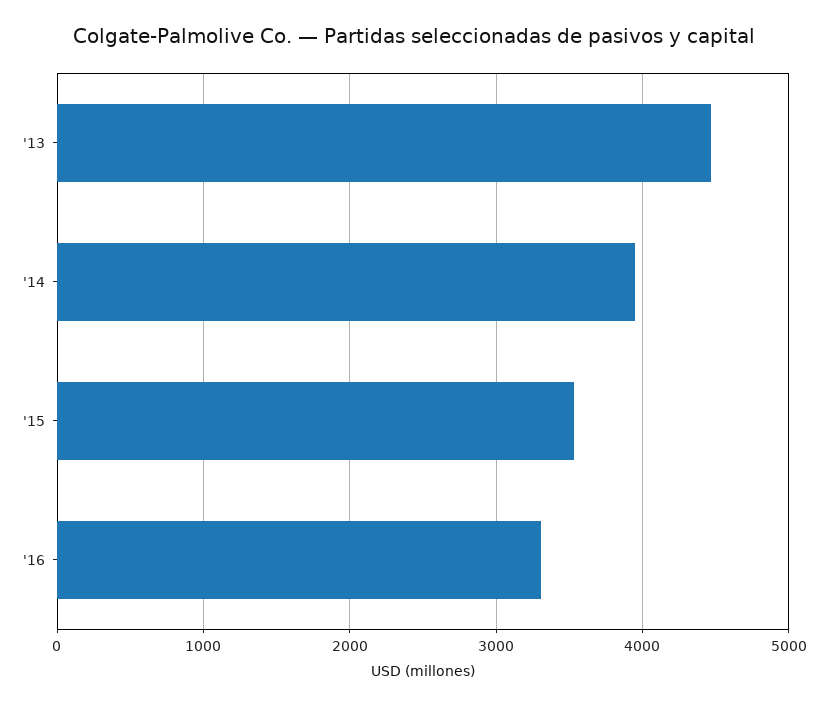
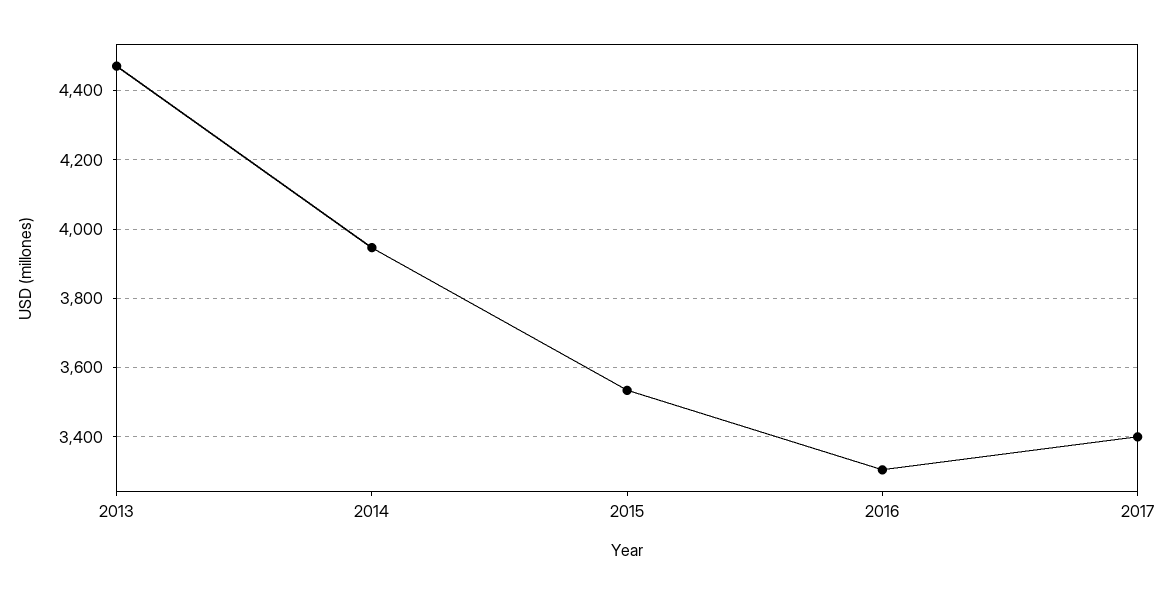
2017: none -> 3400

